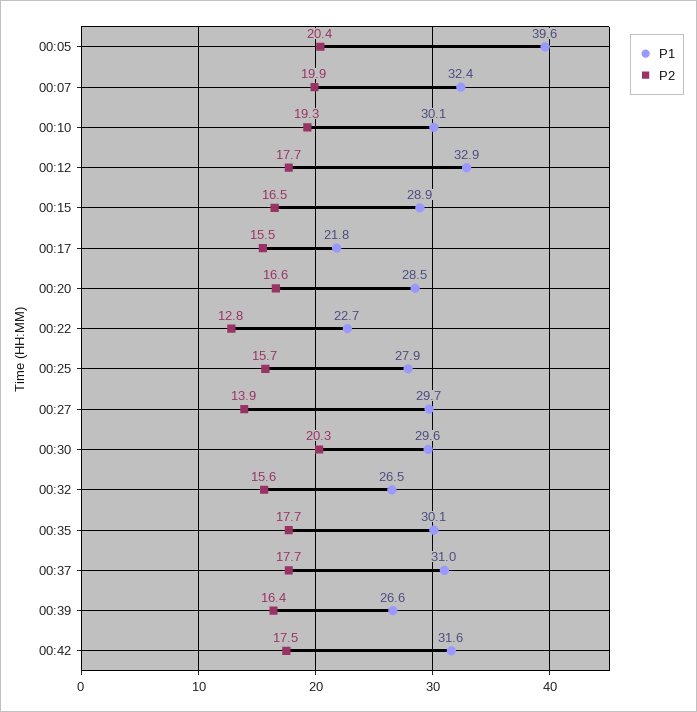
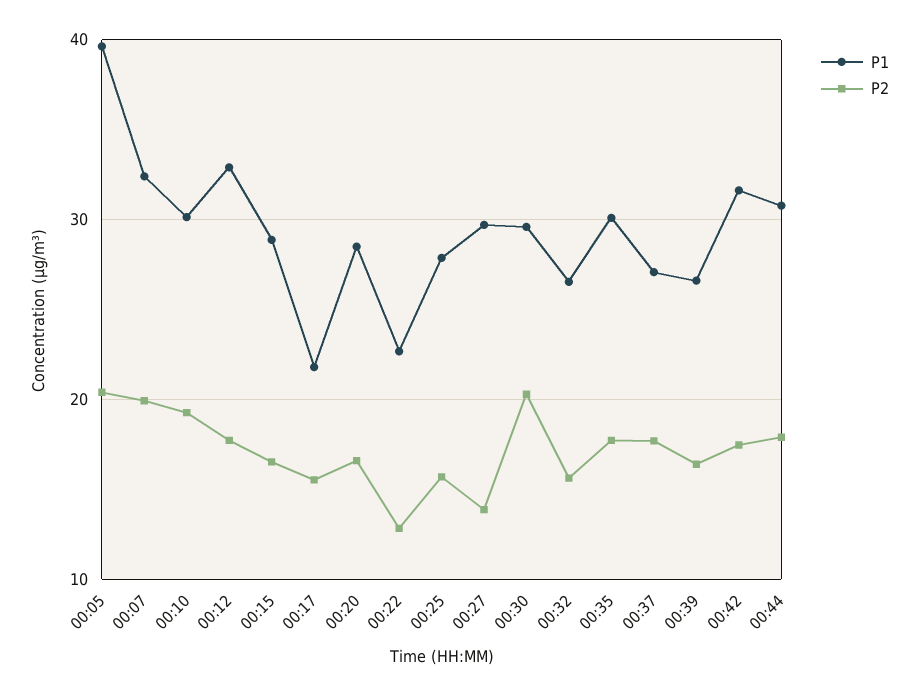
P1, 00:37: 31 -> 27
P1, 00:44: none -> 31
P2, 00:44: none -> 18

